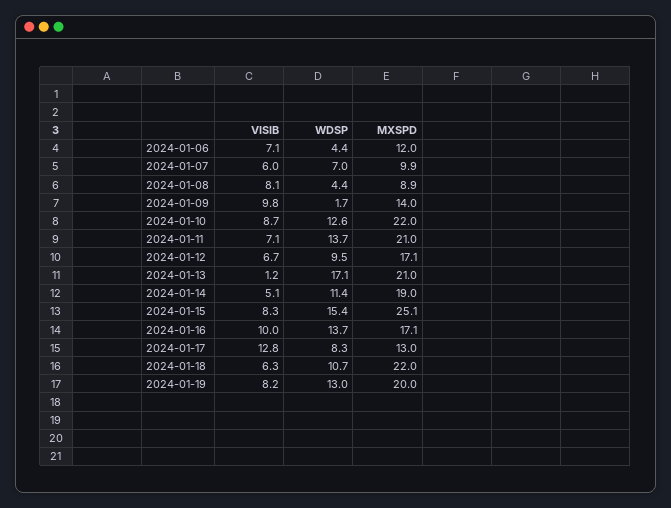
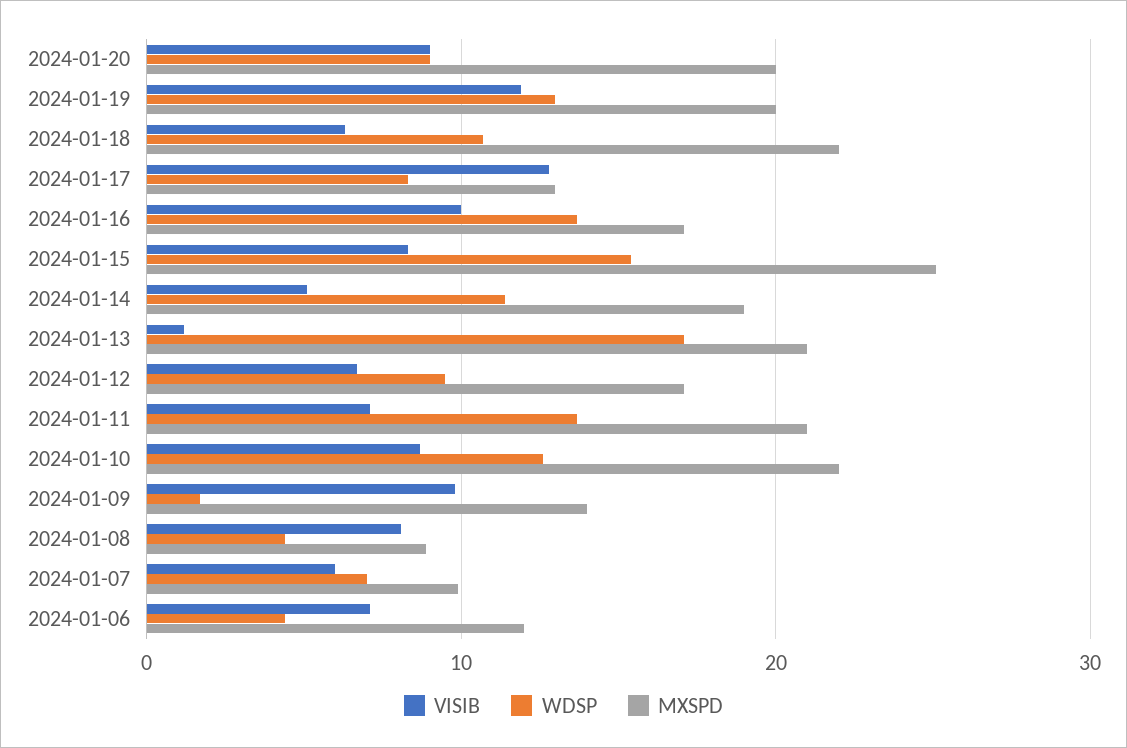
VISIB, 2024-01-19: 8.2 -> 12
VISIB, 2024-01-20: none -> 9
WDSP, 2024-01-20: none -> 9
MXSPD, 2024-01-20: none -> 20

